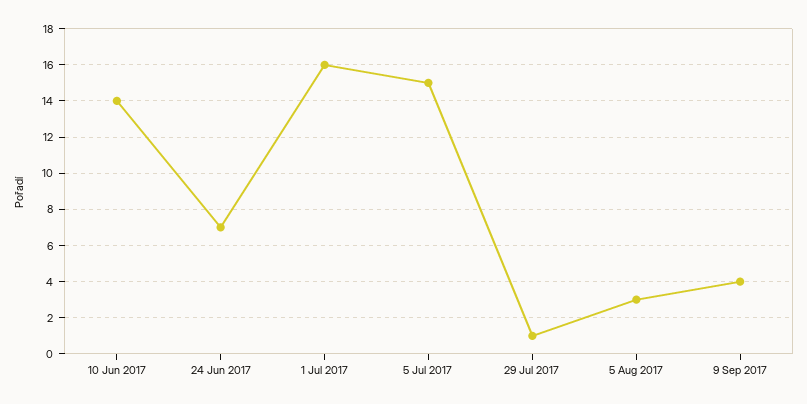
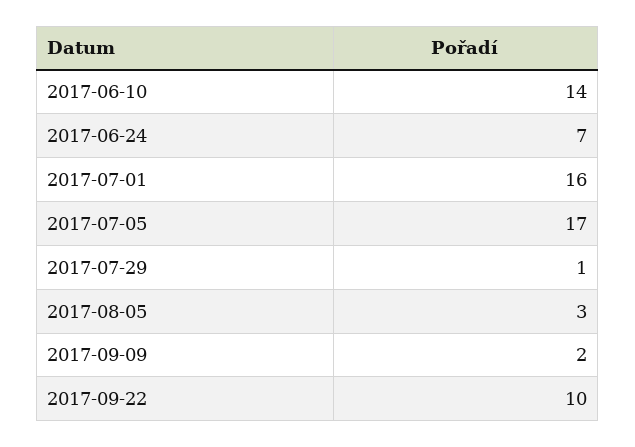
5 Jul 2017: 15 -> 17
9 Sep 2017: 4 -> 2
2017-09-22: none -> 10

